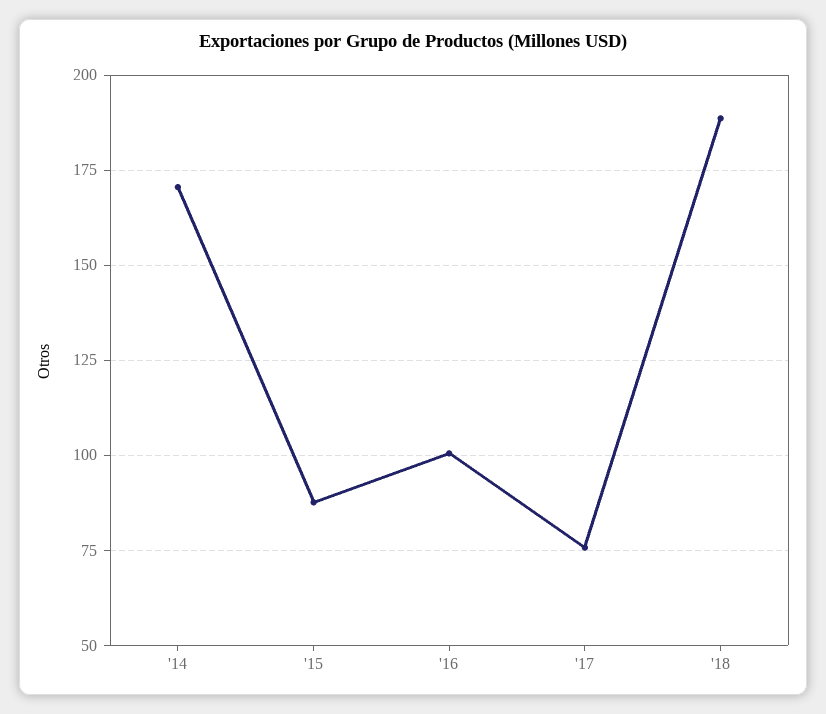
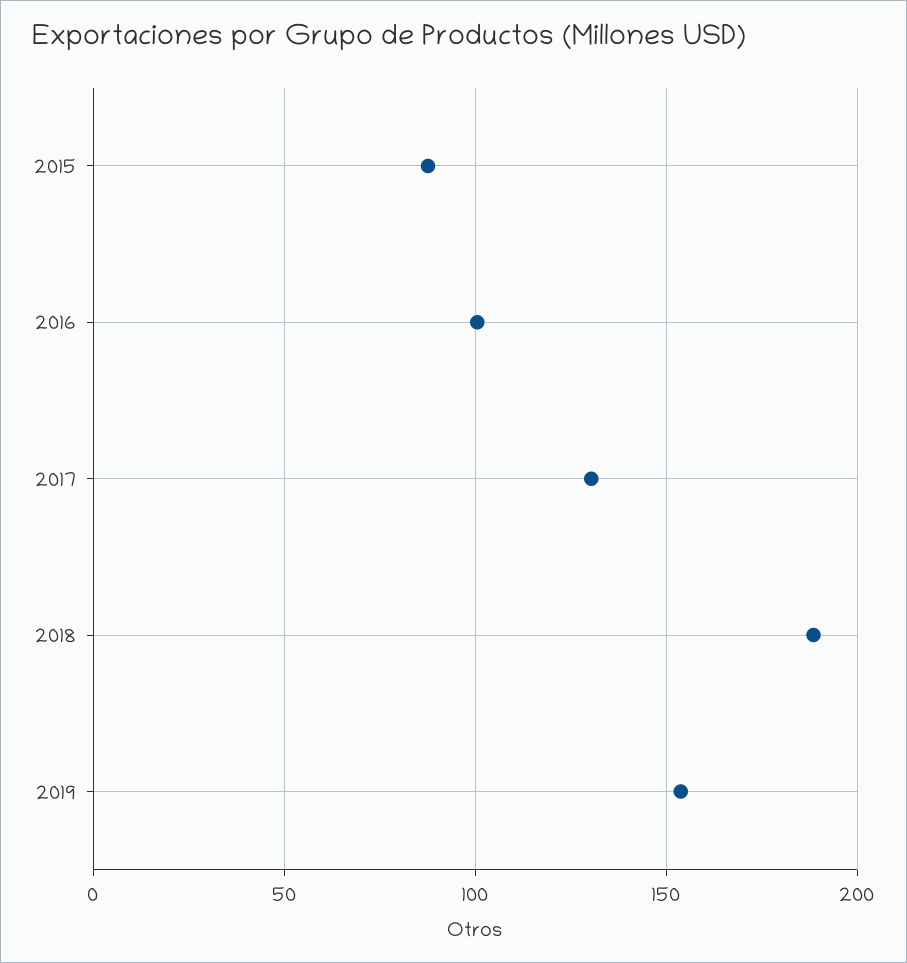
'14: 170 -> none
'17: 75 -> 130
2019: none -> 155

